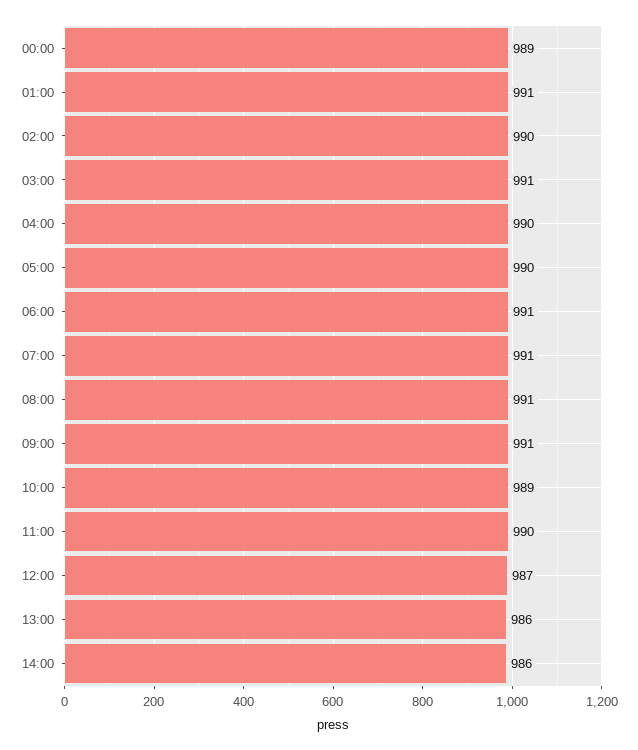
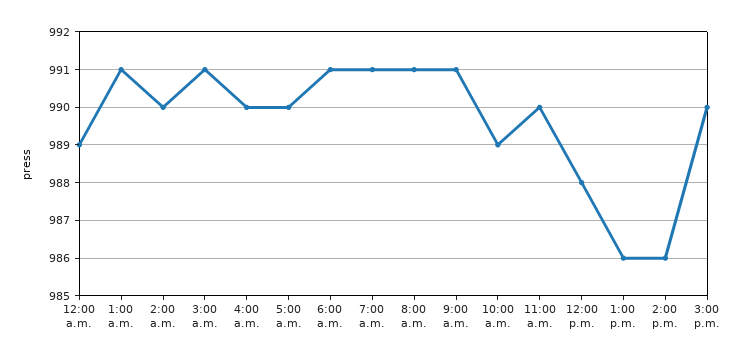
12:00: 987 -> 988
3:00 p.m.: none -> 990

